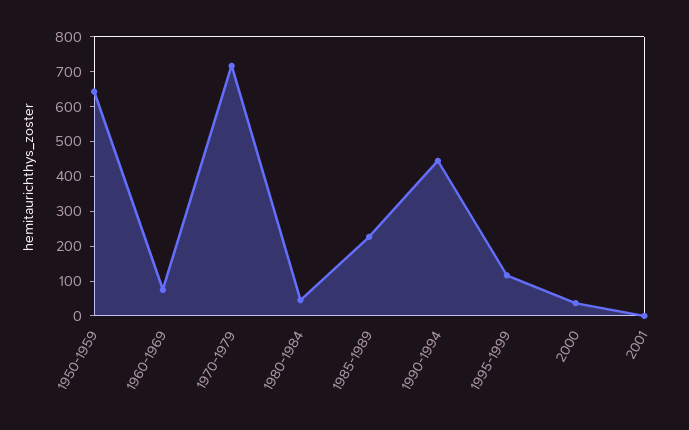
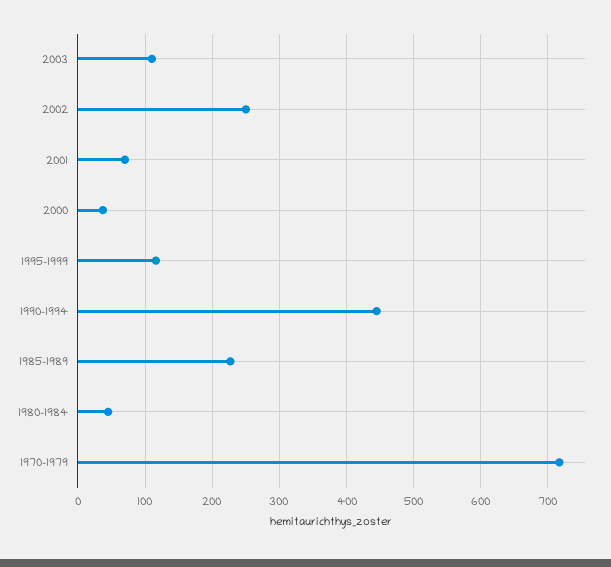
1950-1959: 650 -> none
1960-1969: 75 -> none
2001: 0 -> 70
2003: none -> 110
2002: none -> 250

